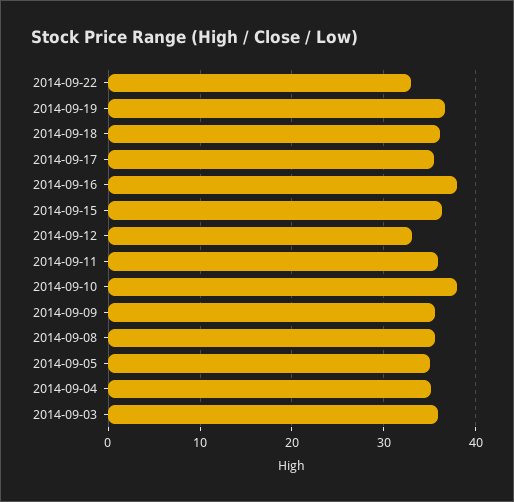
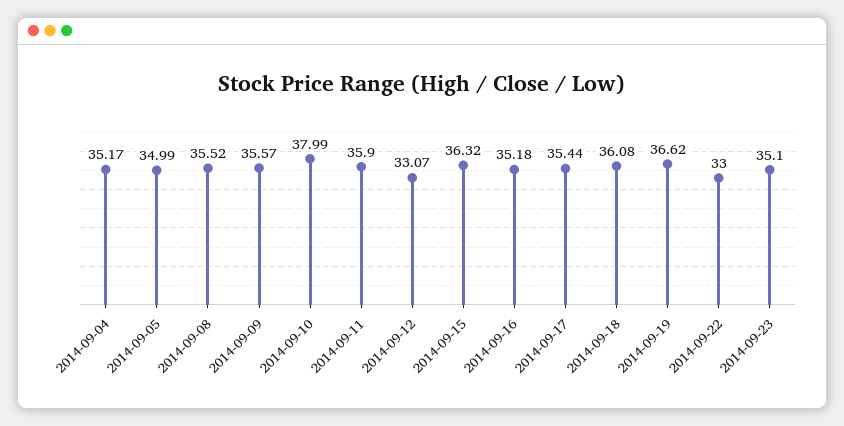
2014-09-16: 38 -> 35.18
2014-09-03: 36 -> none
2014-09-23: none -> 35.1

